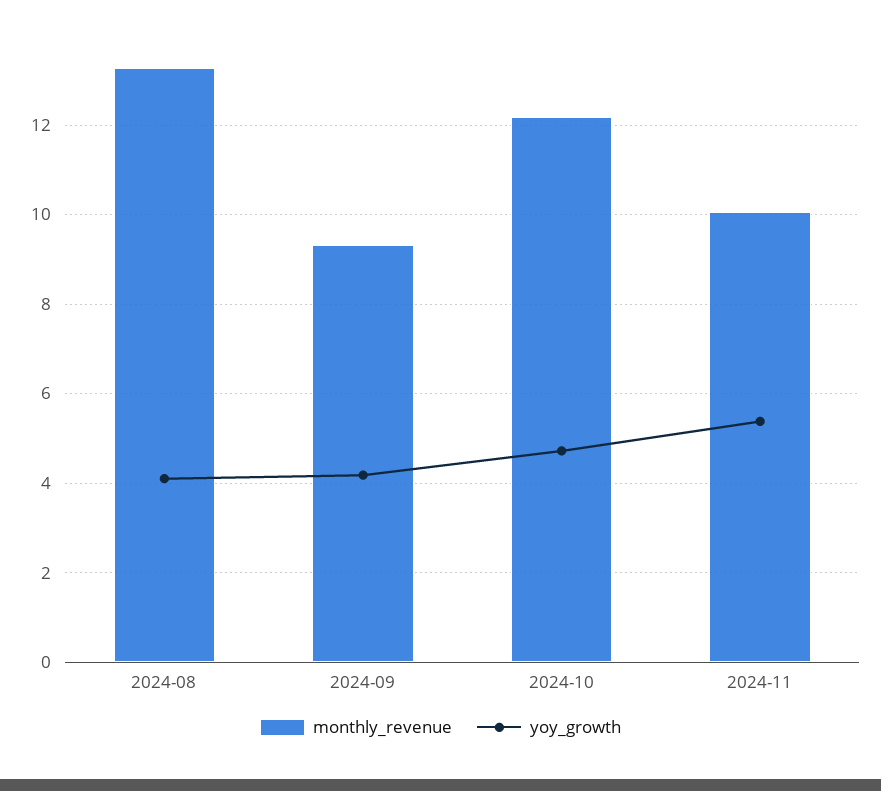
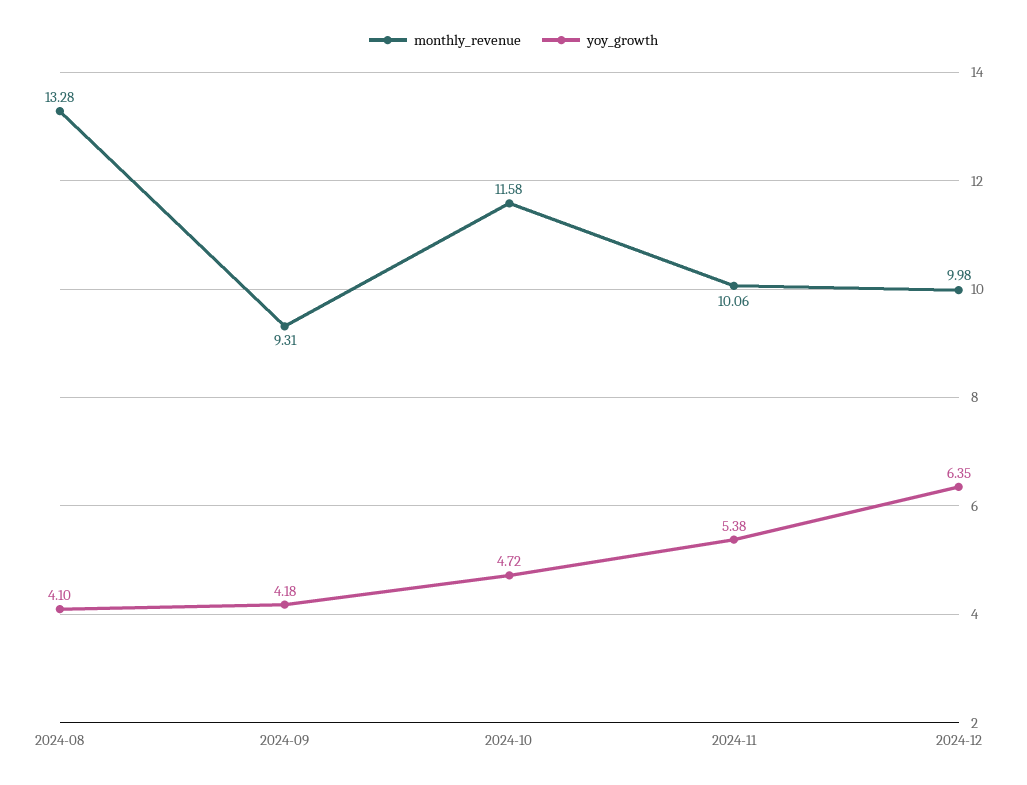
monthly_revenue, 2024-10: 12.2 -> 11.58
monthly_revenue, 2024-12: none -> 9.98
yoy_growth, 2024-12: none -> 6.35

